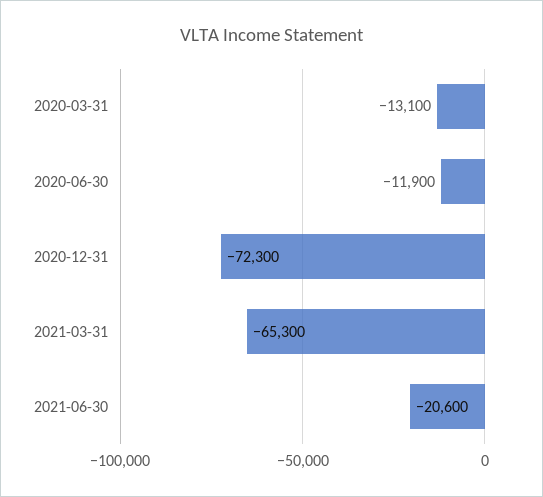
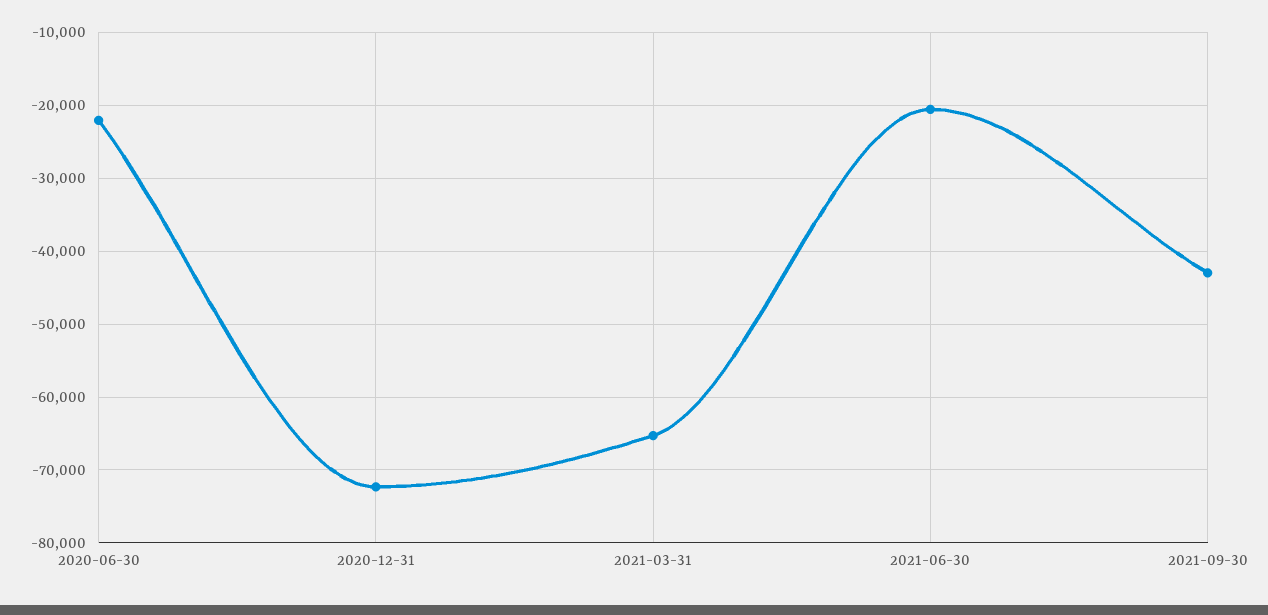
2020-03-31: -13100 -> none
2020-06-30: -11900 -> -22000
2021-09-30: none -> -43000

